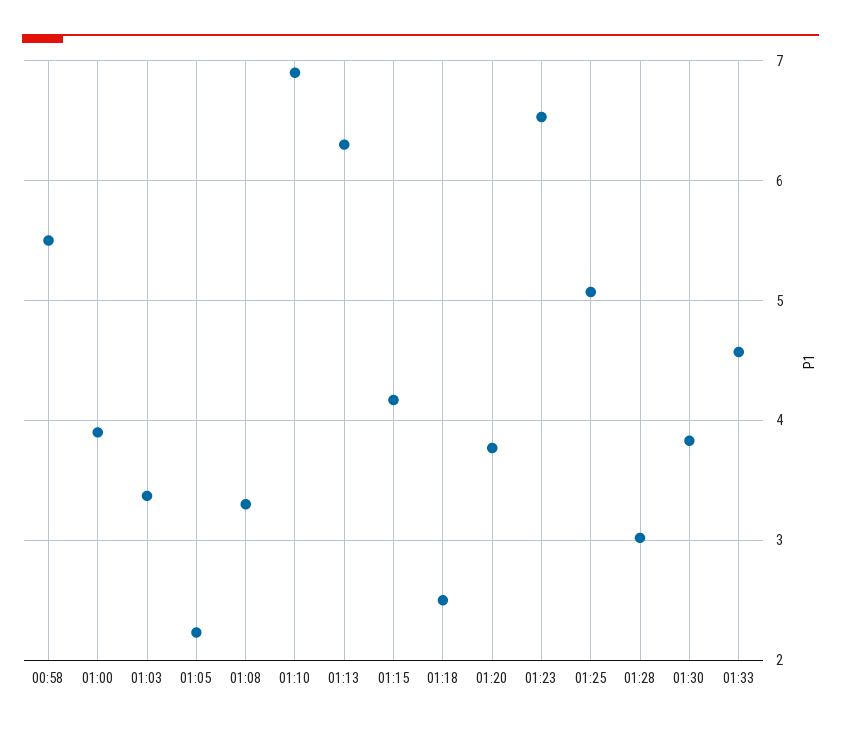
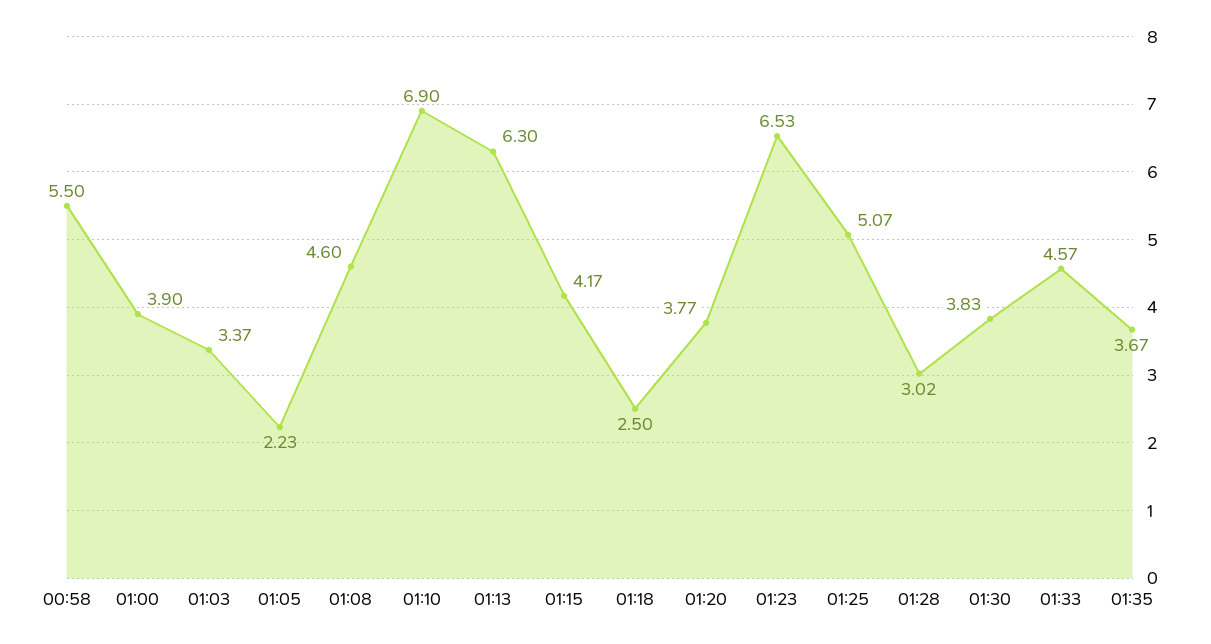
01:08: 3.3 -> 4.6
01:35: none -> 3.67

